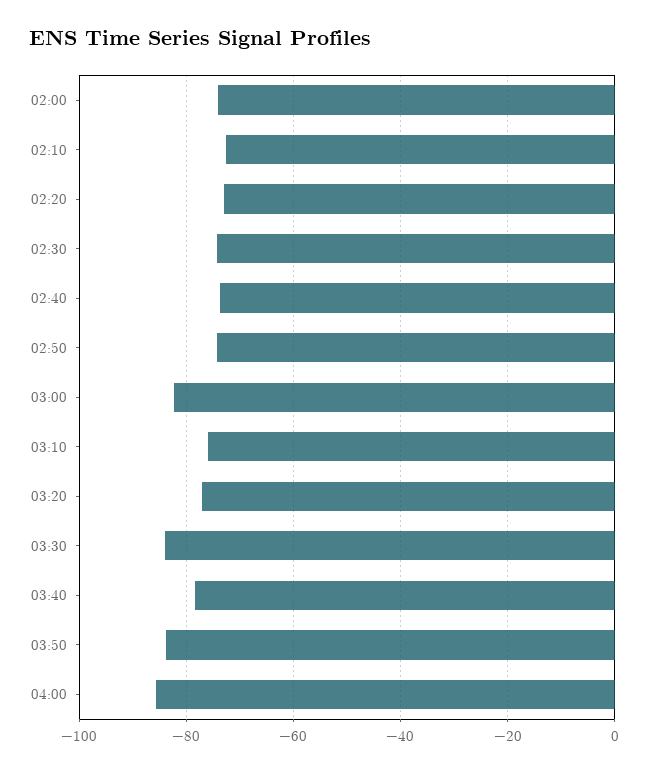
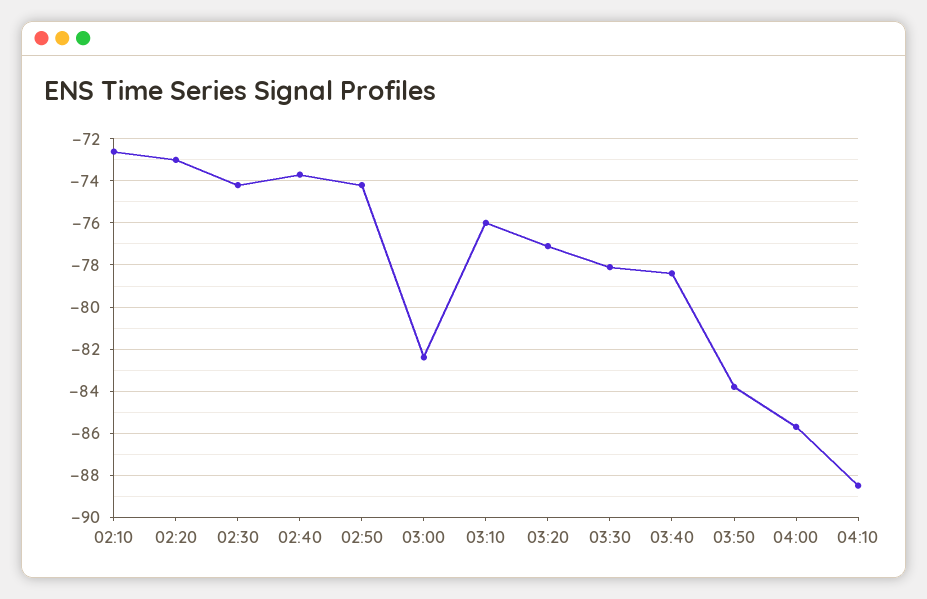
02:00: -74 -> none
03:30: -84 -> -78
04:10: none -> -88.5

